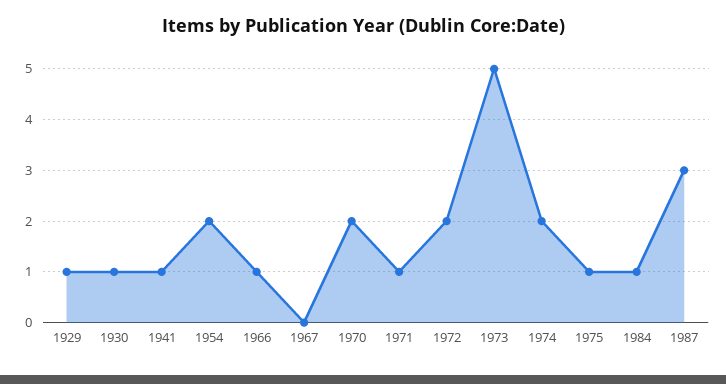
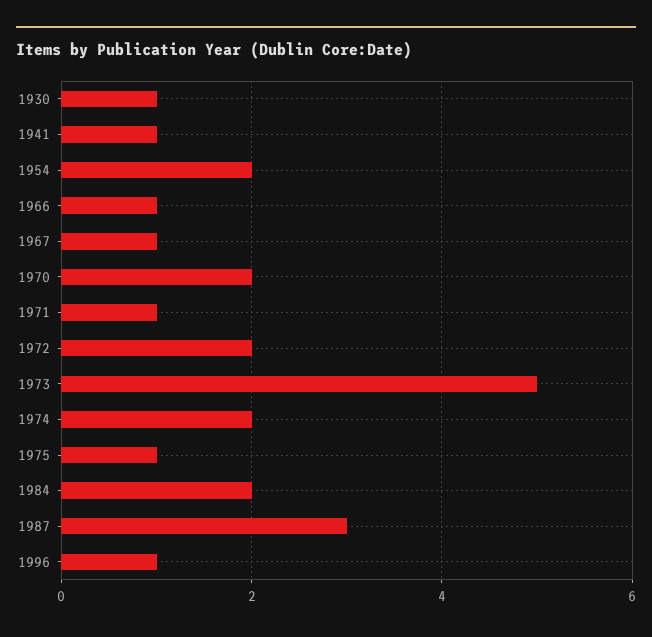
1929: 1 -> none
1967: 0 -> 1
1984: 1 -> 2
1996: none -> 1

